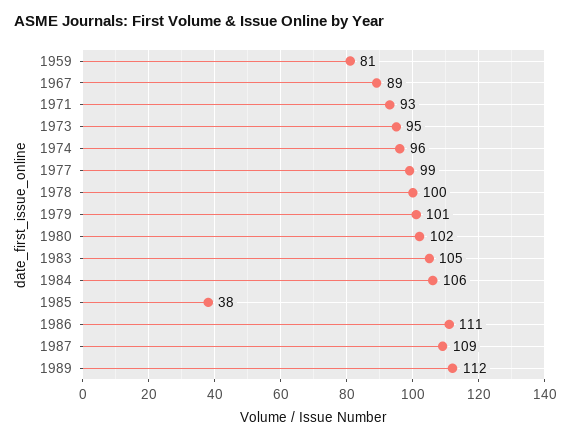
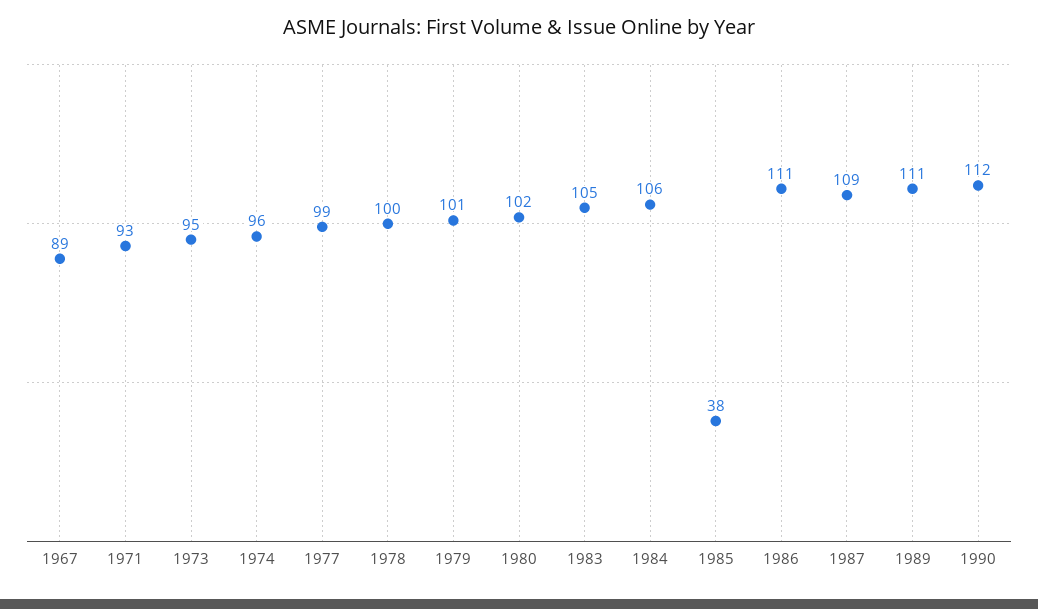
1959: 81 -> none
1989: 112 -> 111
1990: none -> 112

